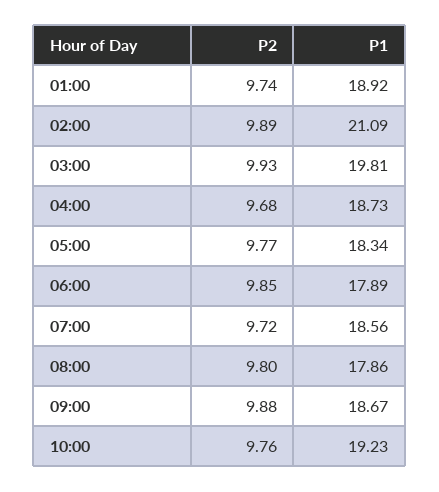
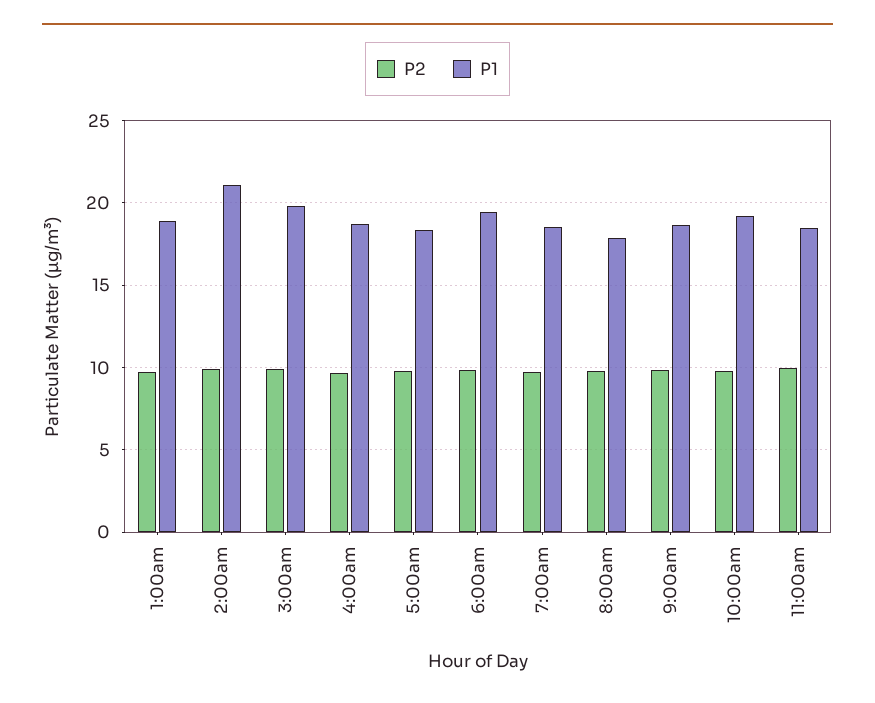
P1, 06:00: 17.89 -> 19.5
P2, 11:00am: none -> 10
P1, 11:00am: none -> 18.5

